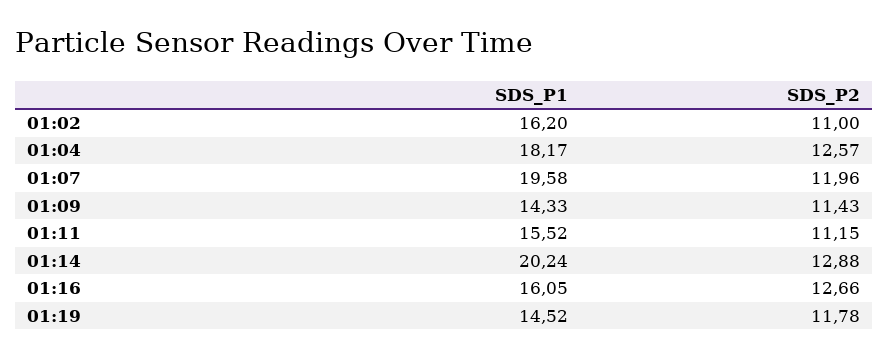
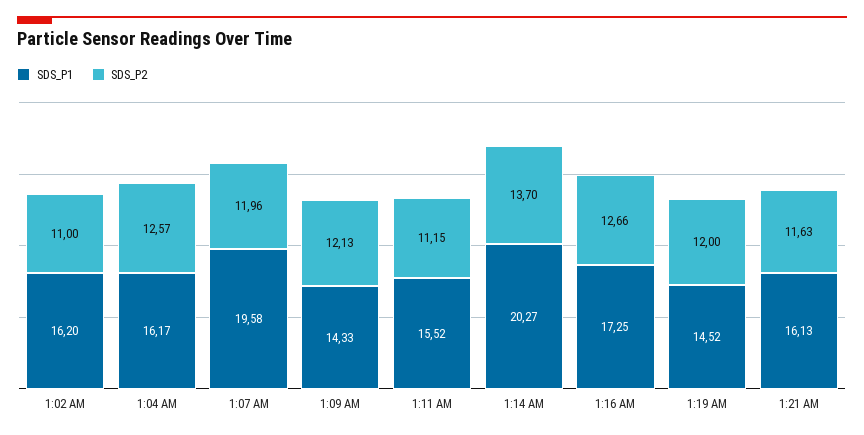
SDS_P1, 01:04: 18.17 -> 16.17
SDS_P2, 01:09: 11.43 -> 12.13
SDS_P1, 01:14: 20.24 -> 20.27
SDS_P2, 01:14: 12.88 -> 13.7
SDS_P1, 01:16: 16.05 -> 17.25
SDS_P2, 01:19: 11.78 -> 12
SDS_P1, 1:21 AM: none -> 16.13
SDS_P2, 1:21 AM: none -> 11.63

